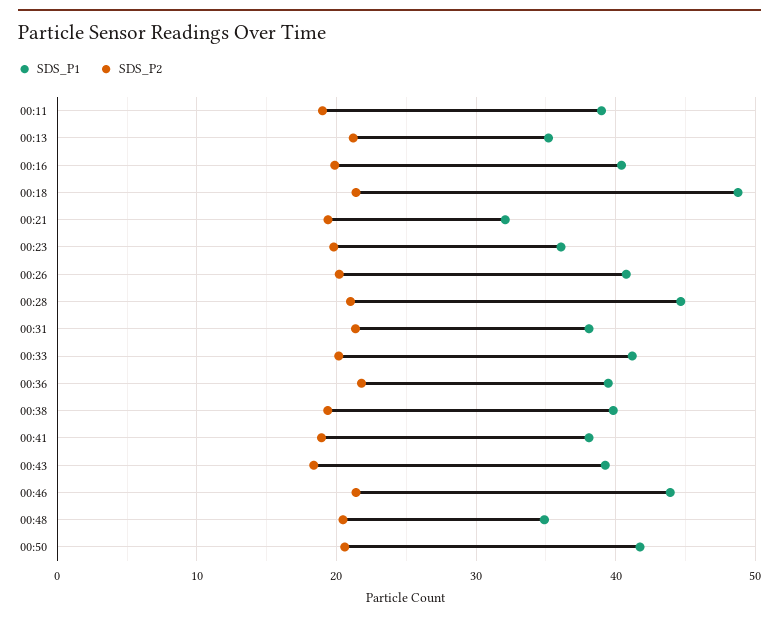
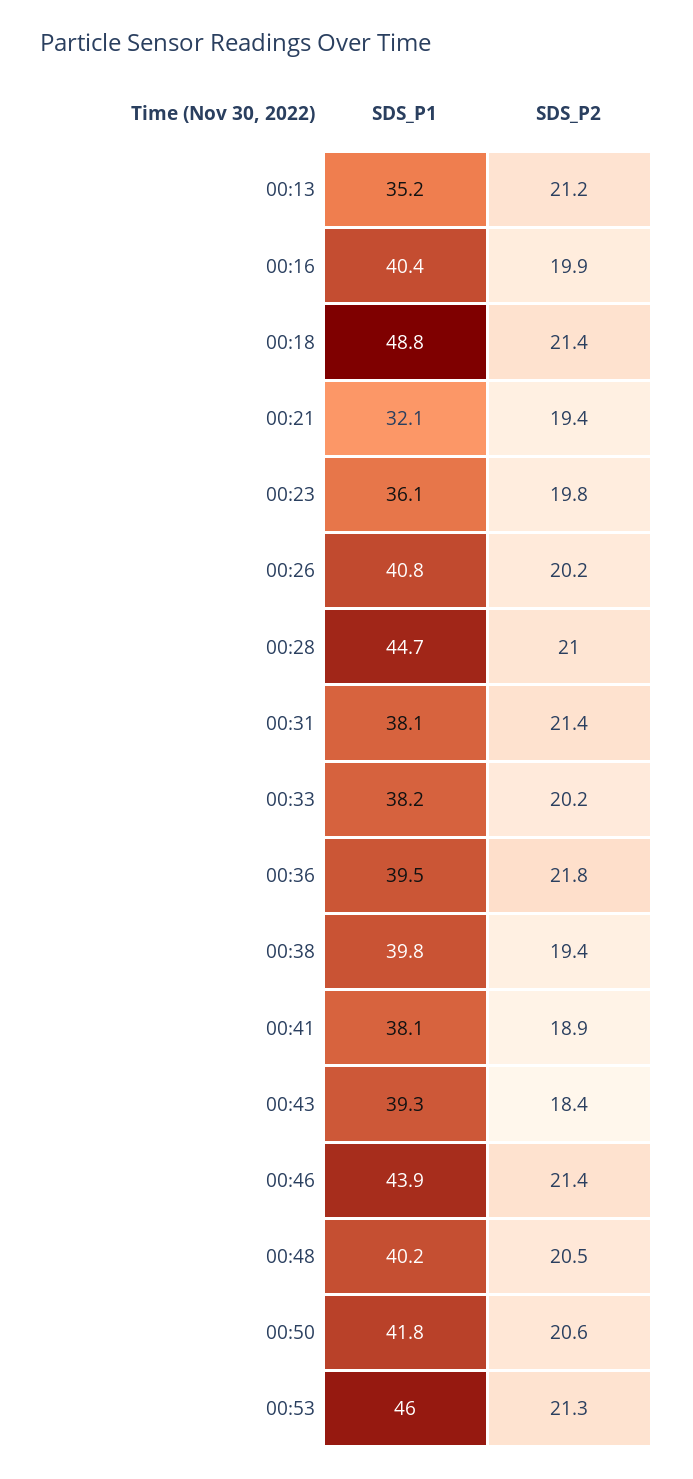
SDS_P1, 00:11: 39 -> none
SDS_P2, 00:11: 19 -> none
SDS_P1, 00:33: 41 -> 38.2
SDS_P1, 00:48: 35 -> 40.2
SDS_P1, 00:53: none -> 46
SDS_P2, 00:53: none -> 21.3

